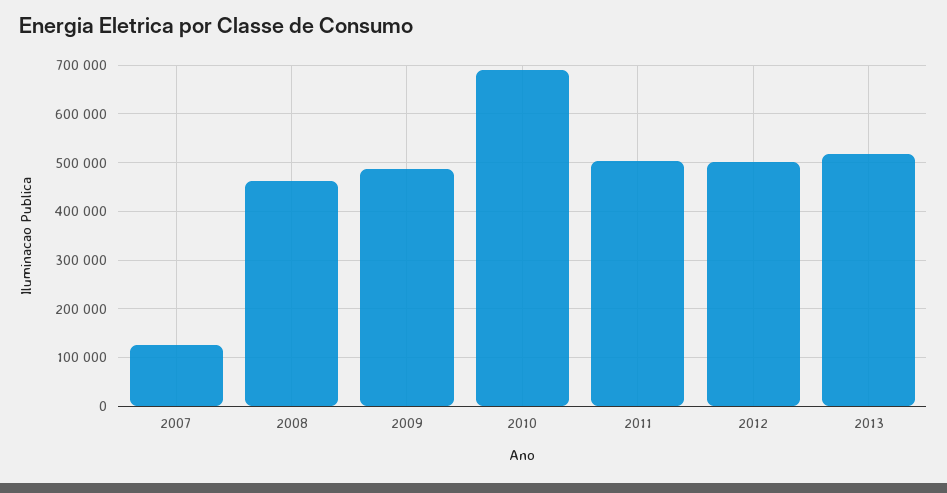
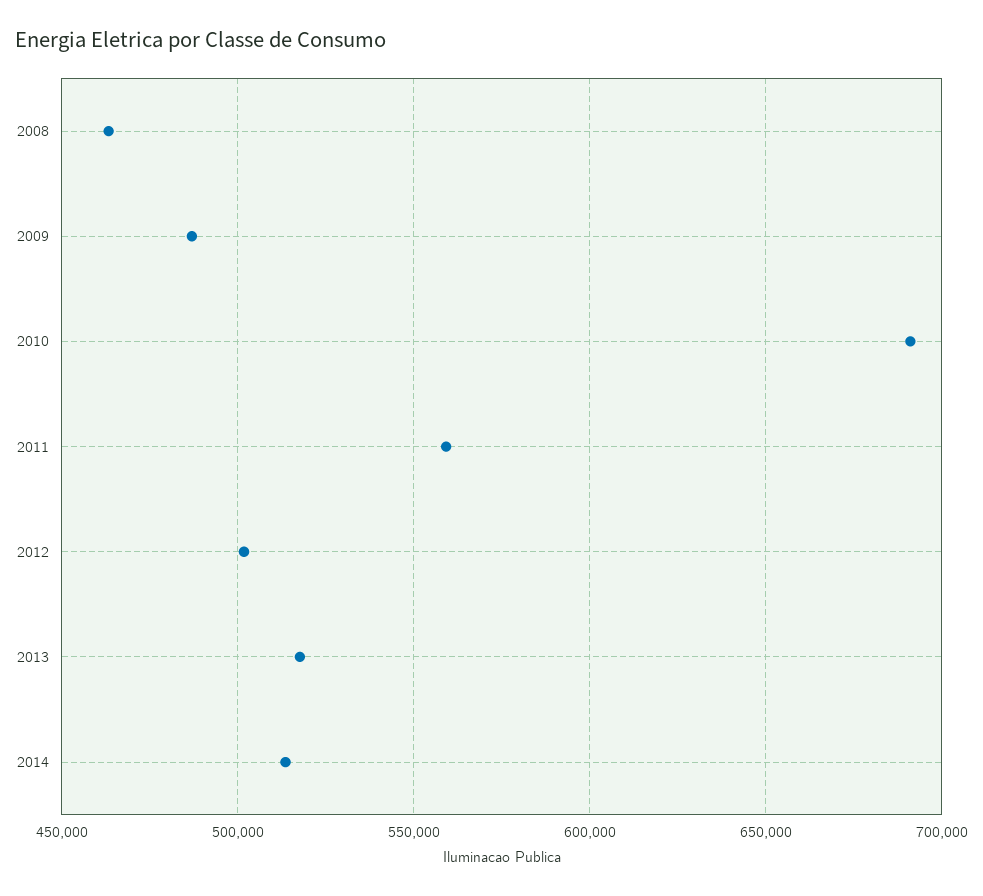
2007: 120000 -> none
2011: 500000 -> 560000
2014: none -> 515000

